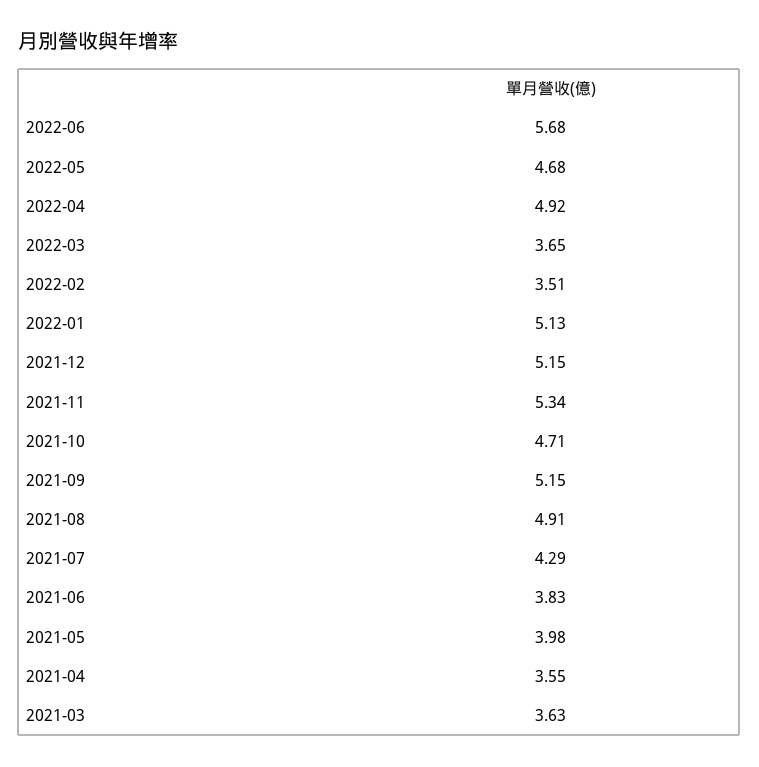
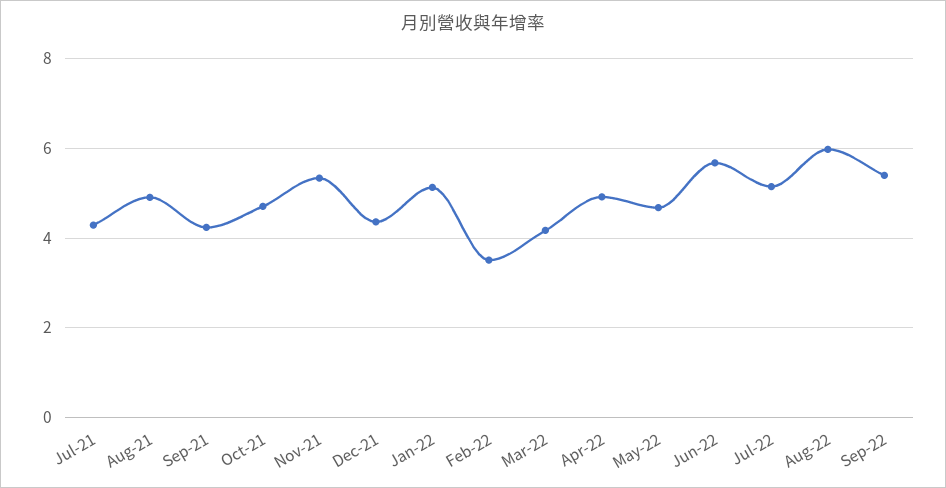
2022-03: 3.65 -> 4.2
2021-12: 5.15 -> 4.4
2021-09: 5.15 -> 4.2
2021-06: 3.83 -> none
2021-05: 3.98 -> none
2021-04: 3.55 -> none
2021-03: 3.63 -> none
Jul-22: none -> 5.2
Aug-22: none -> 6
Sep-22: none -> 5.4

